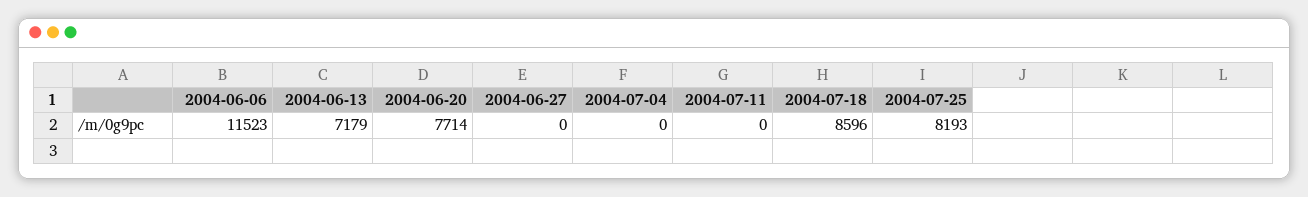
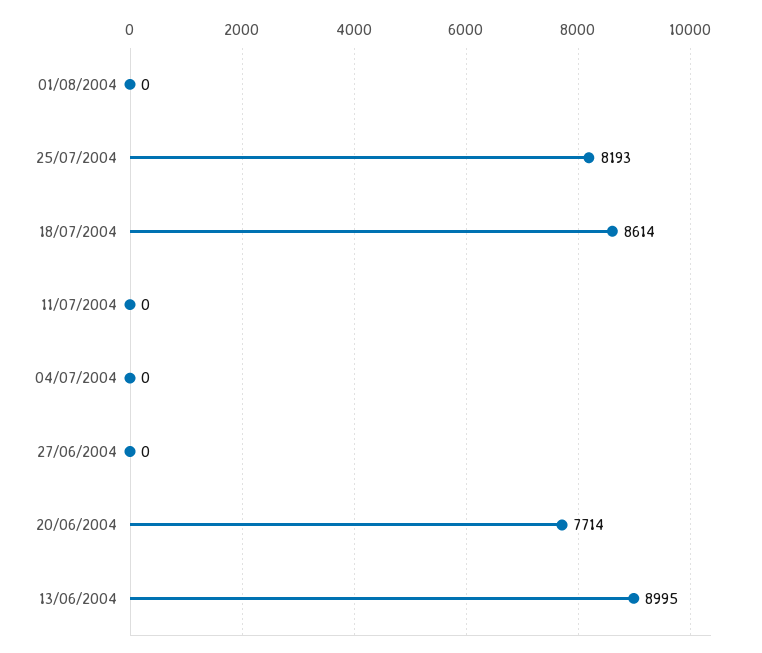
2004-06-06: 11523 -> none
2004-06-13: 7179 -> 8995
2004-07-18: 8596 -> 8614
01/08/2004: none -> 0

